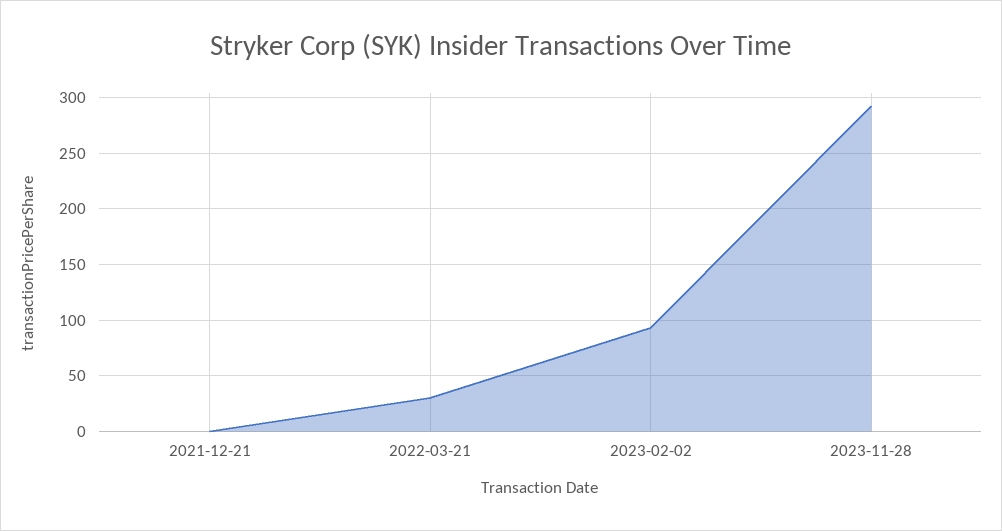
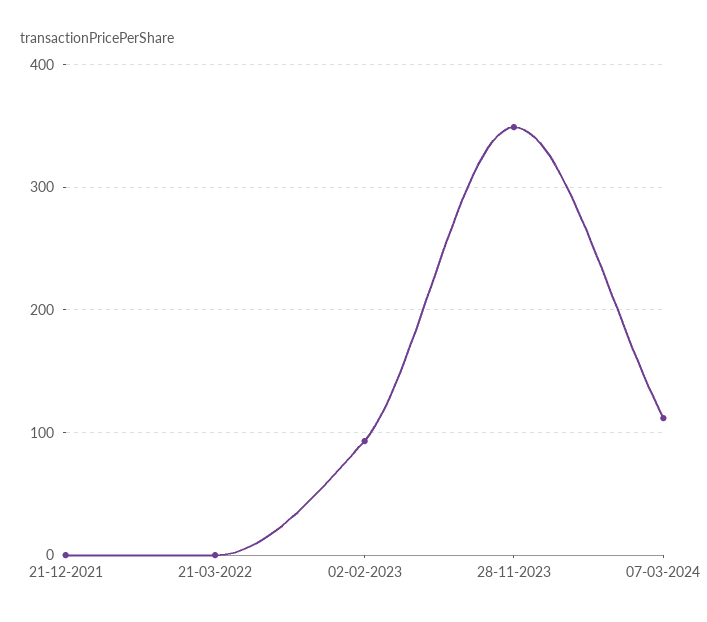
2022-03-21: 30 -> 0
2023-11-28: 290 -> 350
07-03-2024: none -> 110

